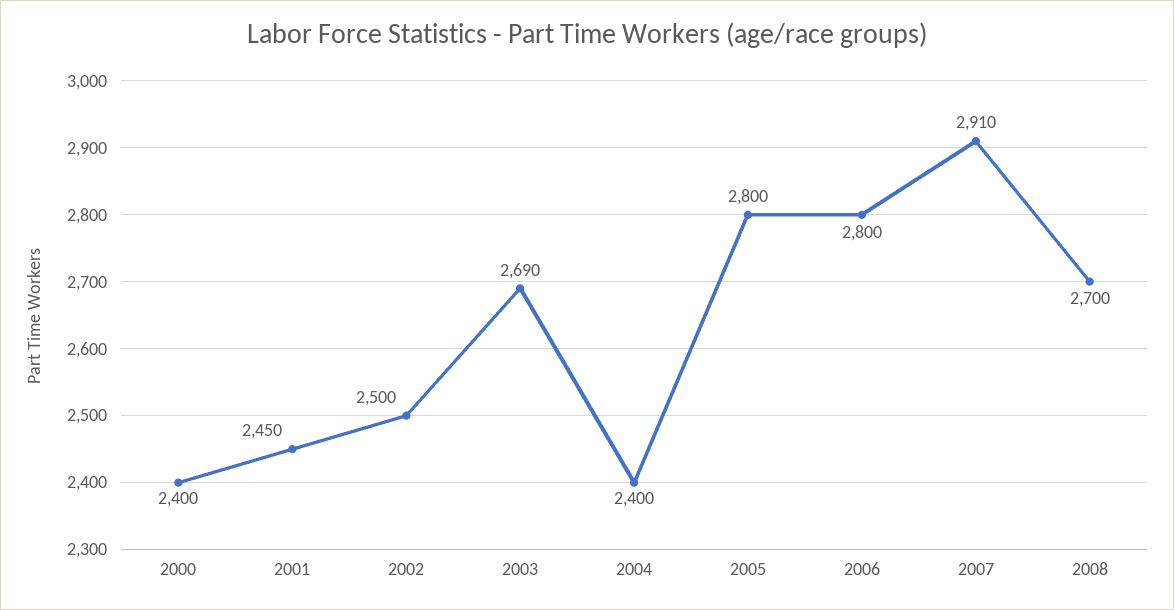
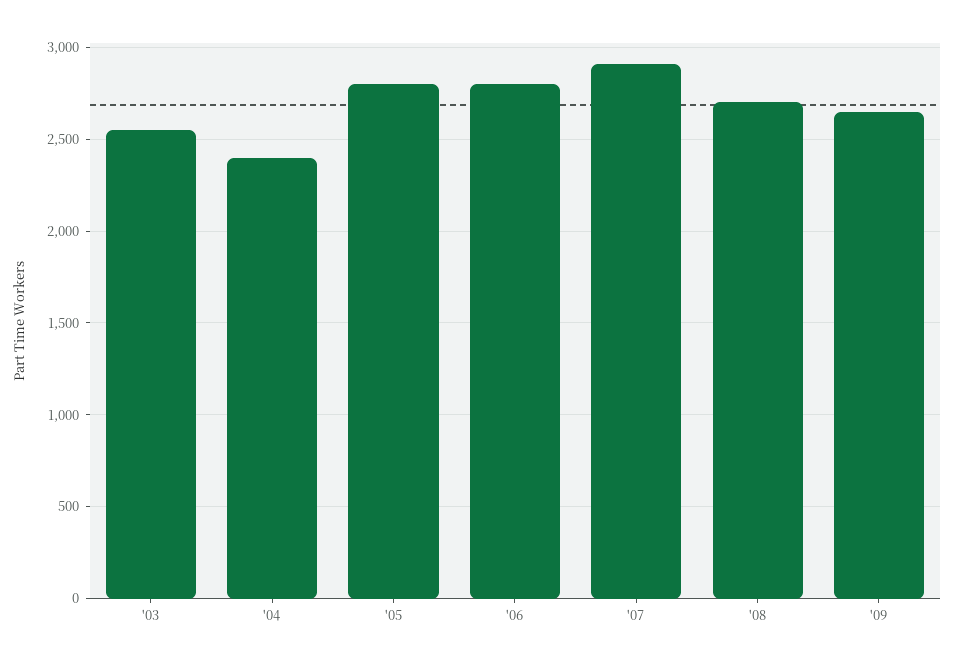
2000: 2400 -> none
2001: 2450 -> none
2002: 2500 -> none
2003: 2690 -> 2550
'09: none -> 2650

